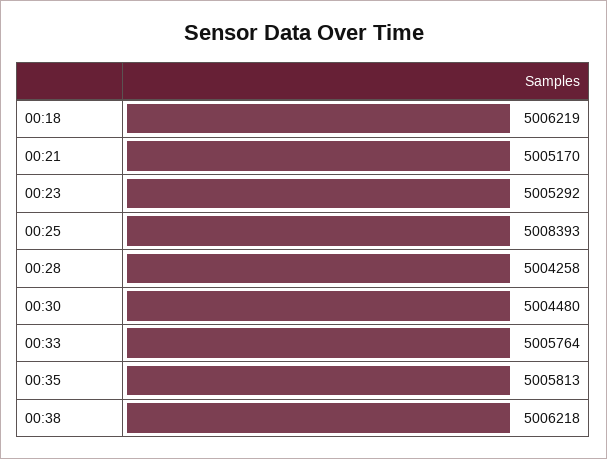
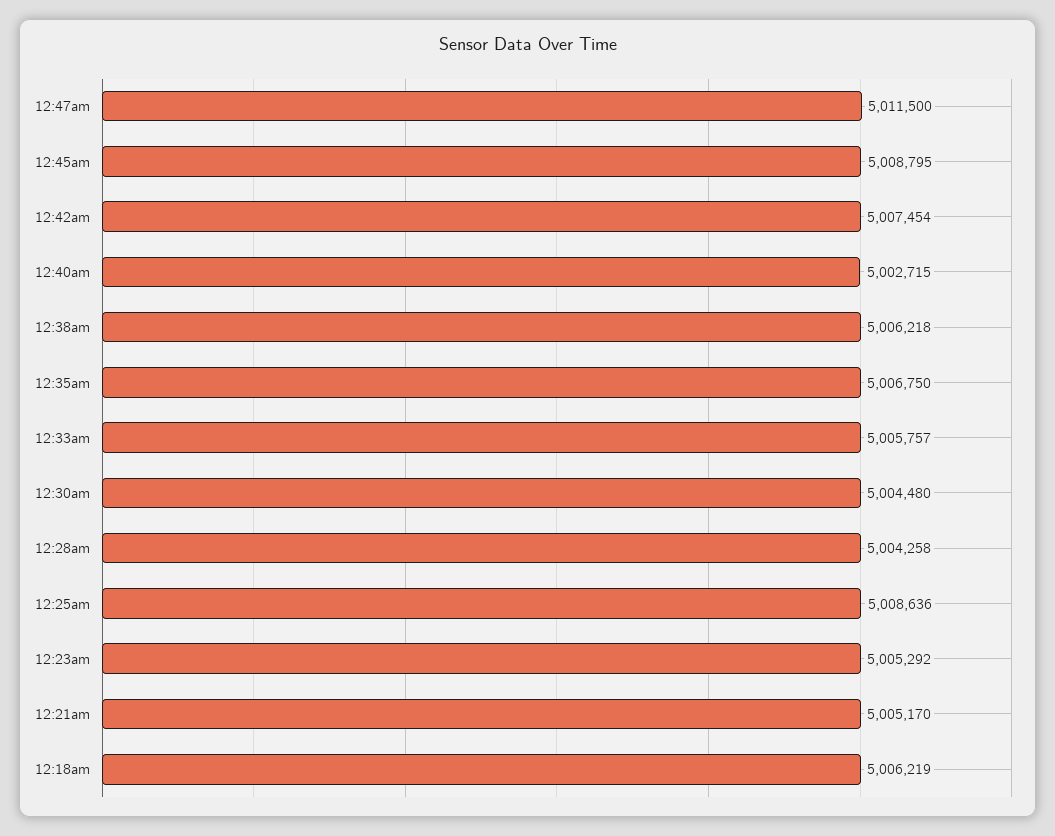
00:25: 5008393 -> 5008636
00:33: 5005764 -> 5005757
00:35: 5005813 -> 5006750
12:47am: none -> 5011500
12:45am: none -> 5008795
12:42am: none -> 5007454
12:40am: none -> 5002715

